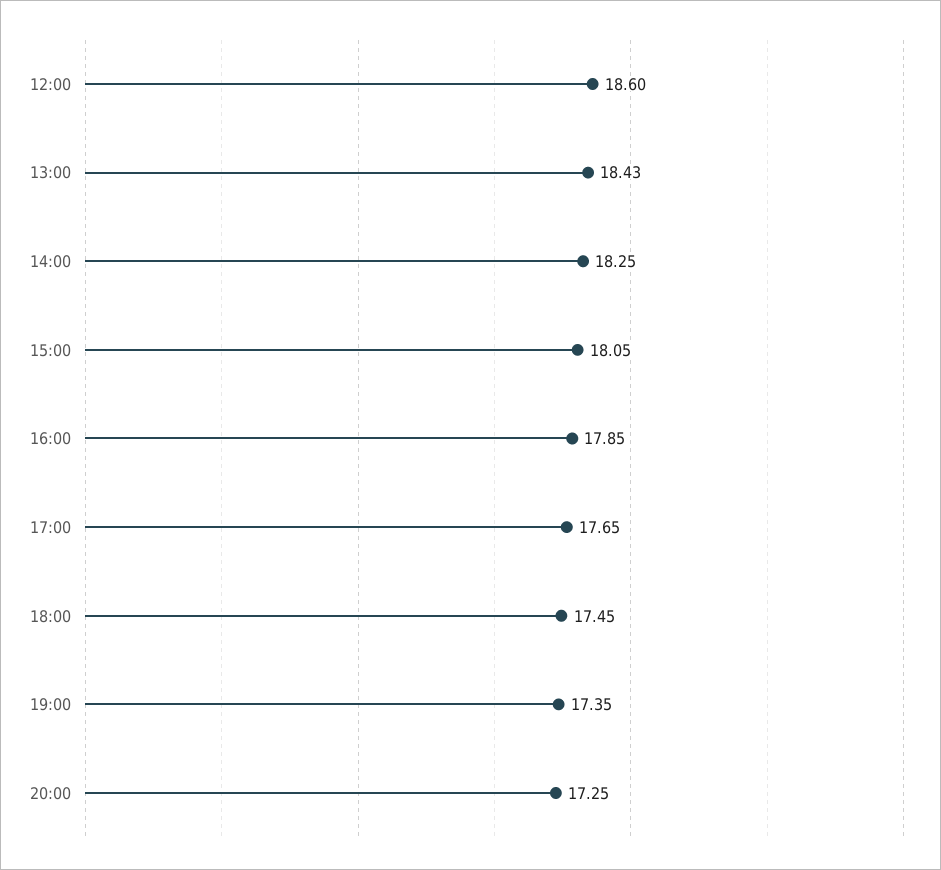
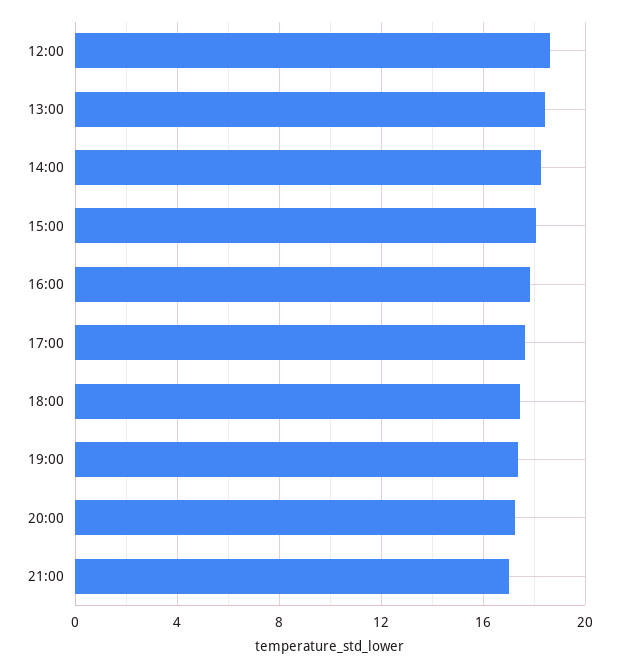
21:00: none -> 17

